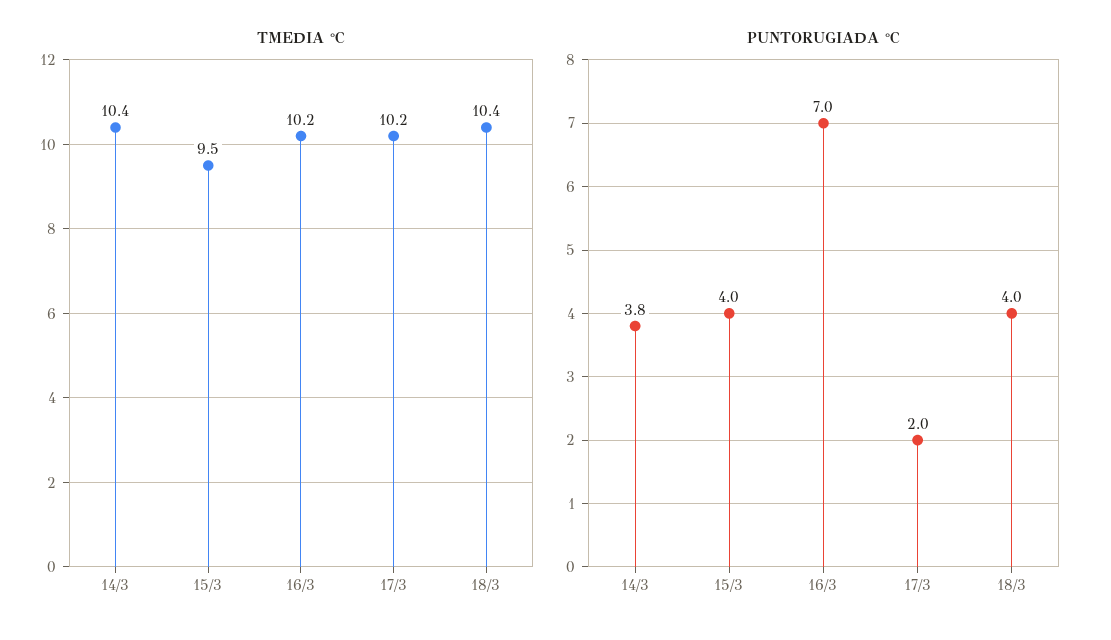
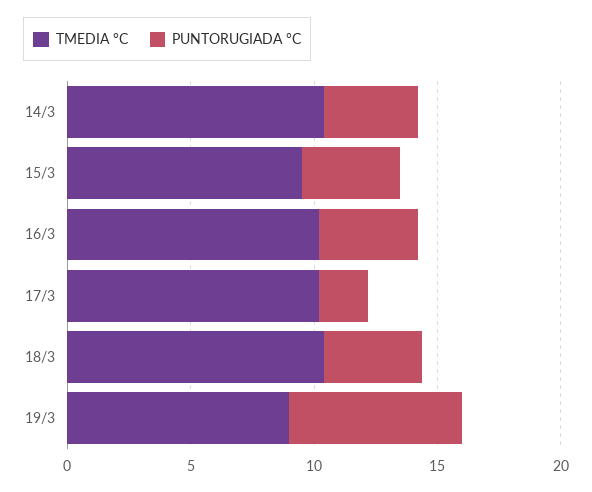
PUNTORUGIADA °C, 16/3: 7 -> 4
TMEDIA °C, 19/3: none -> 9
PUNTORUGIADA °C, 19/3: none -> 7

